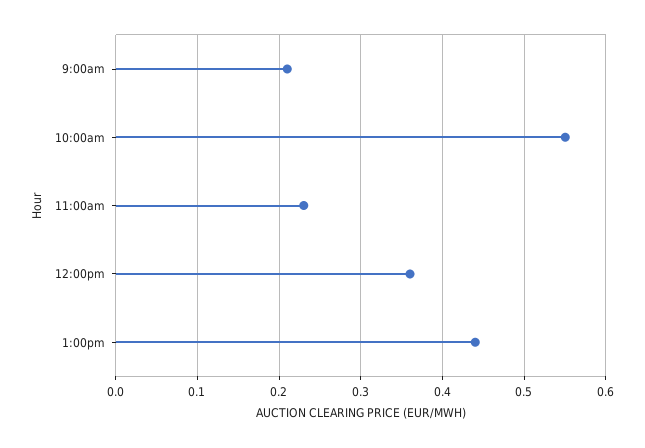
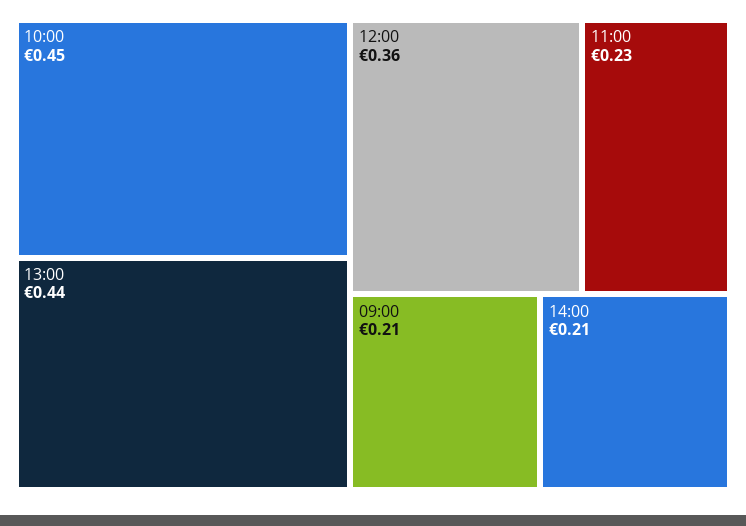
10:00am: 0.55 -> 0.45
14:00: none -> 0.21

